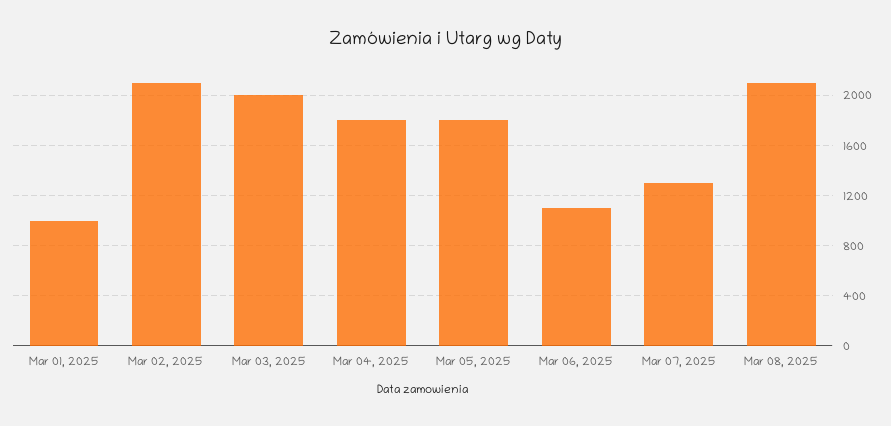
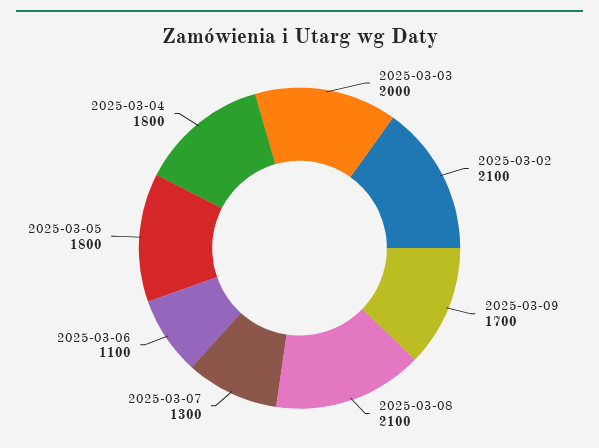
Mar 01, 2025: 1000 -> none
2025-03-09: none -> 1700

